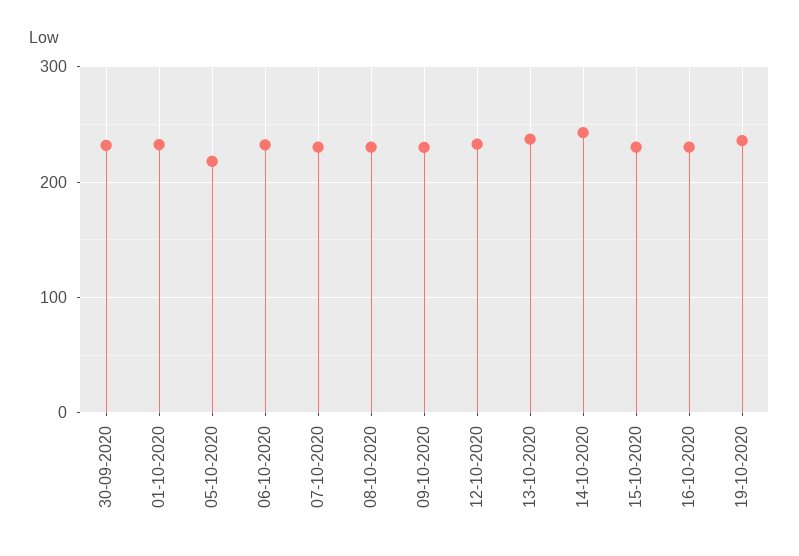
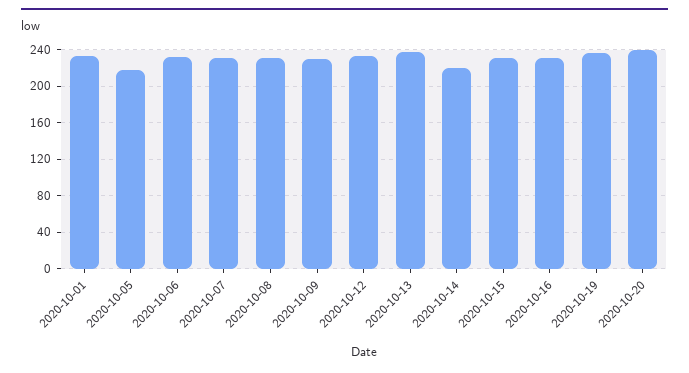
30-09-2020: 230 -> none
14-10-2020: 240 -> 220
2020-10-20: none -> 240

